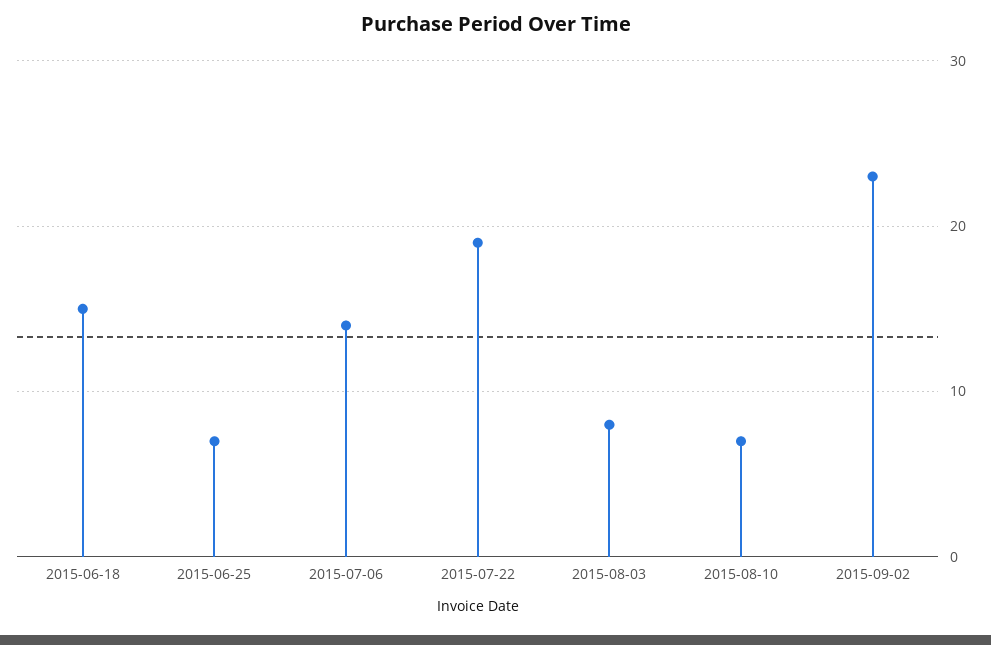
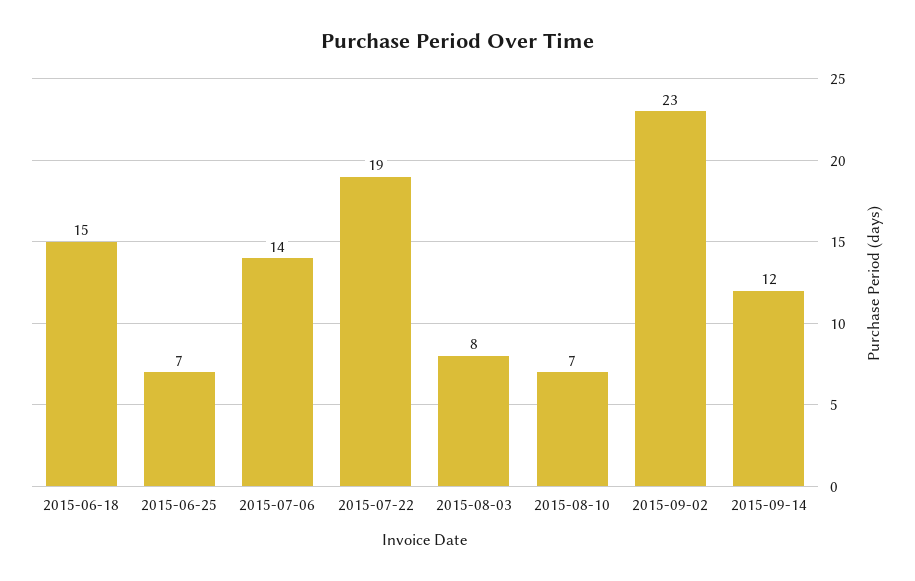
2015-09-14: none -> 12

